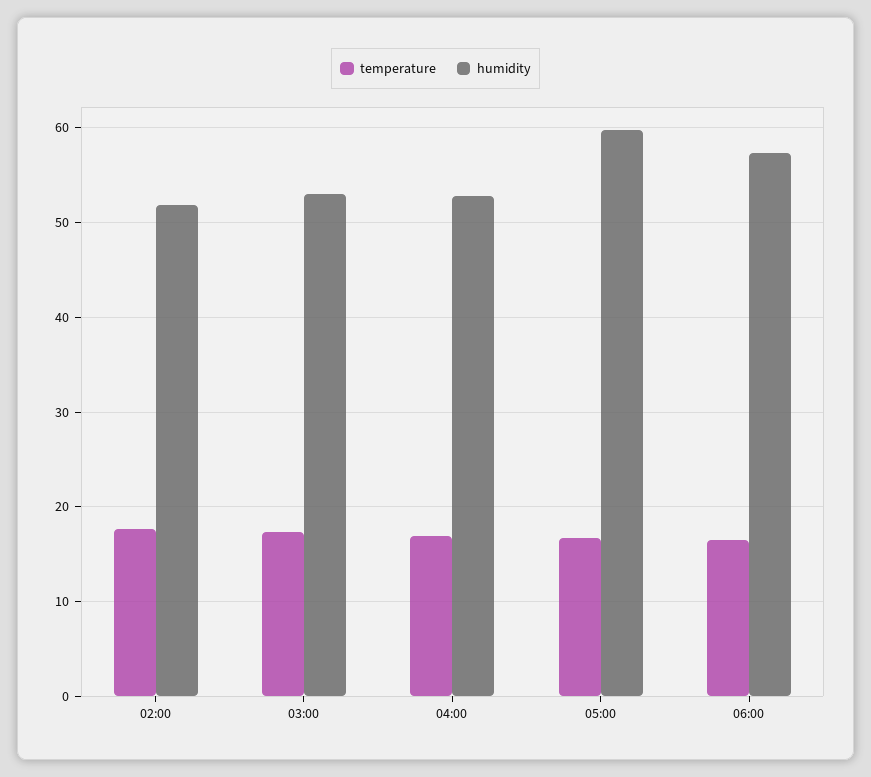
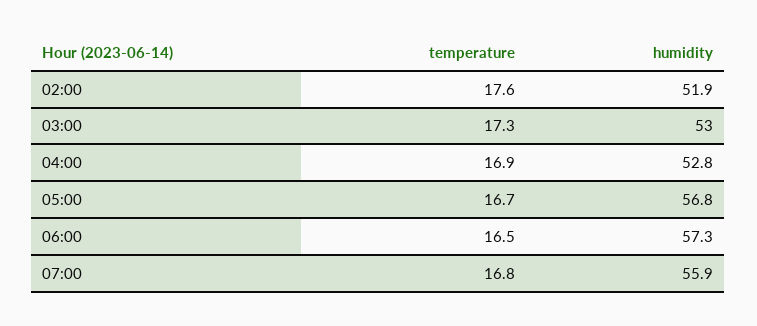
humidity, 05:00: 60 -> 56.8
temperature, 07:00: none -> 16.8
humidity, 07:00: none -> 55.9

